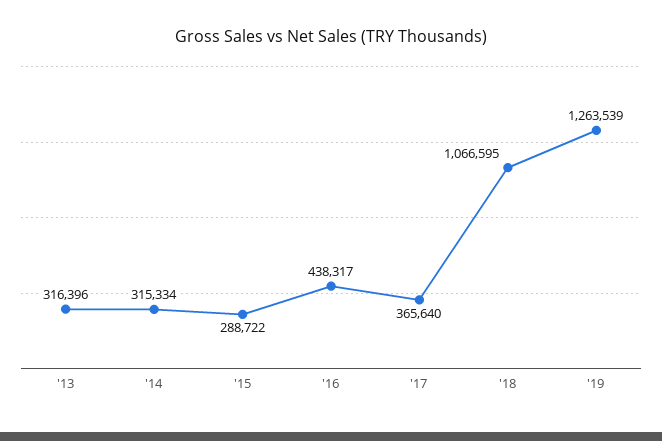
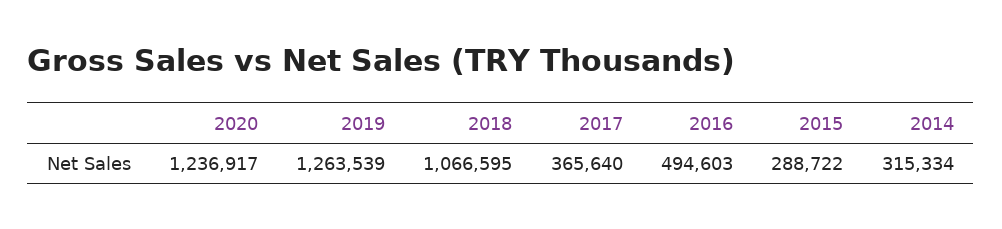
'13: 316396 -> none
'16: 438317 -> 494603
2020: none -> 1236917

